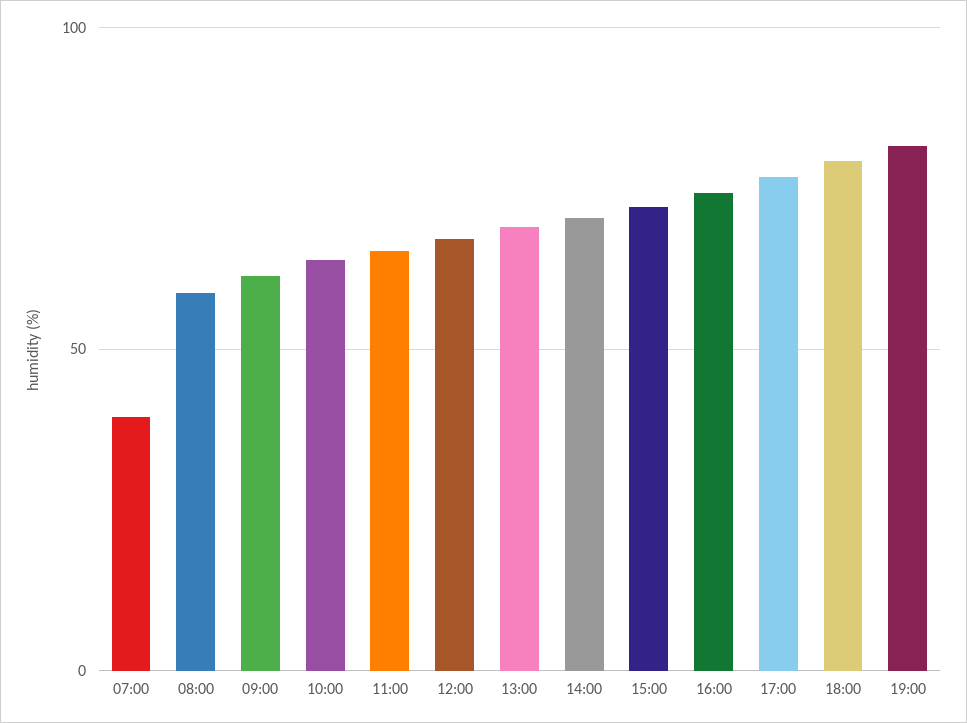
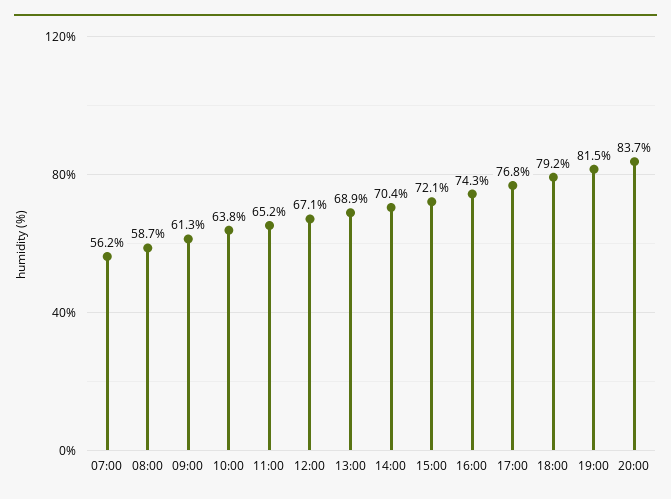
07:00: 40 -> 56.2
20:00: none -> 83.7

